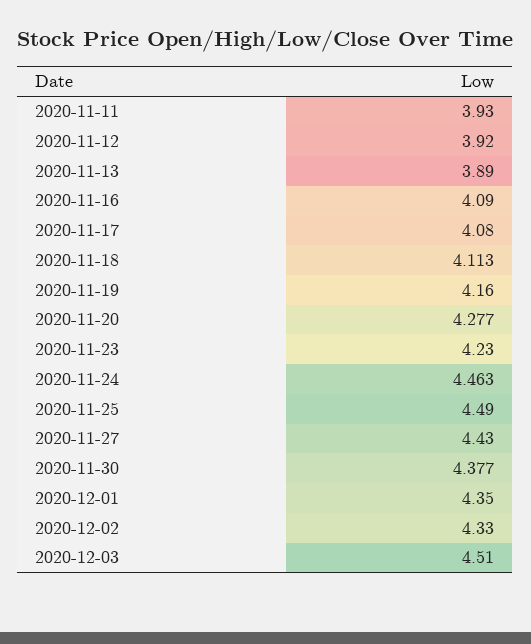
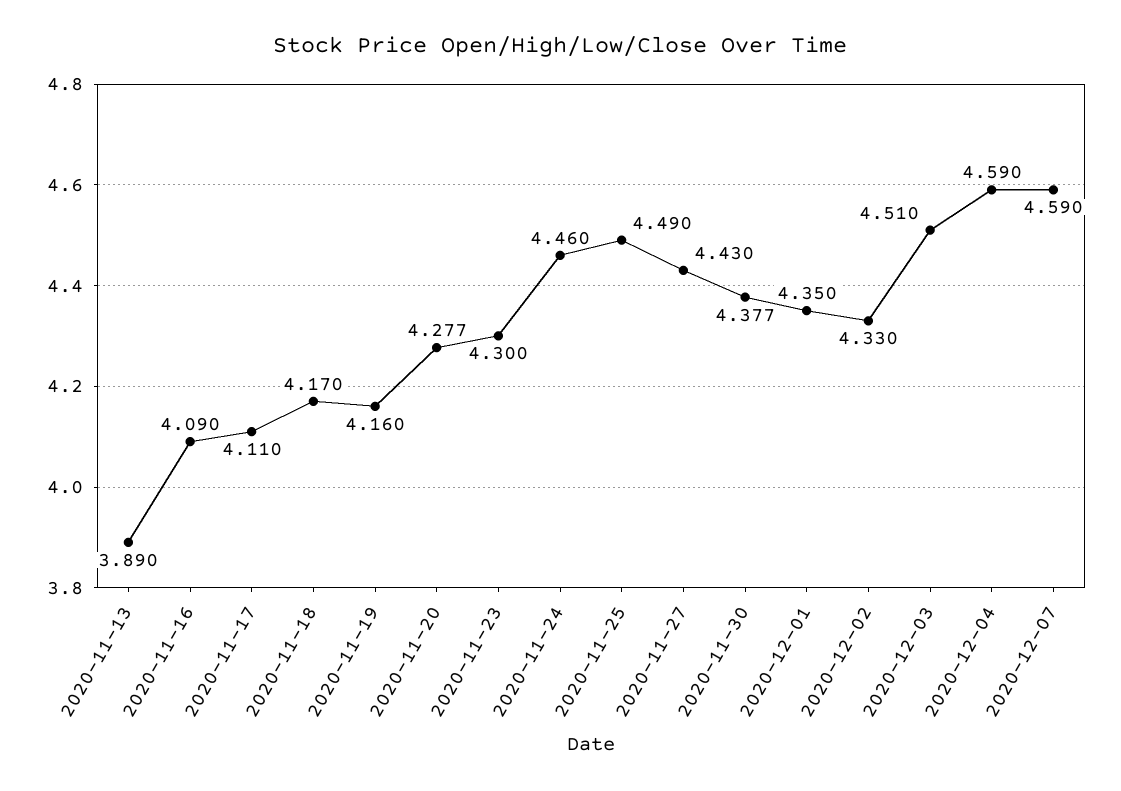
2020-11-11: 3.93 -> none
2020-11-12: 3.92 -> none
2020-11-17: 4.08 -> 4.11
2020-11-18: 4.113 -> 4.17
2020-11-23: 4.23 -> 4.3
2020-11-24: 4.463 -> 4.46
2020-12-04: none -> 4.59
2020-12-07: none -> 4.59

